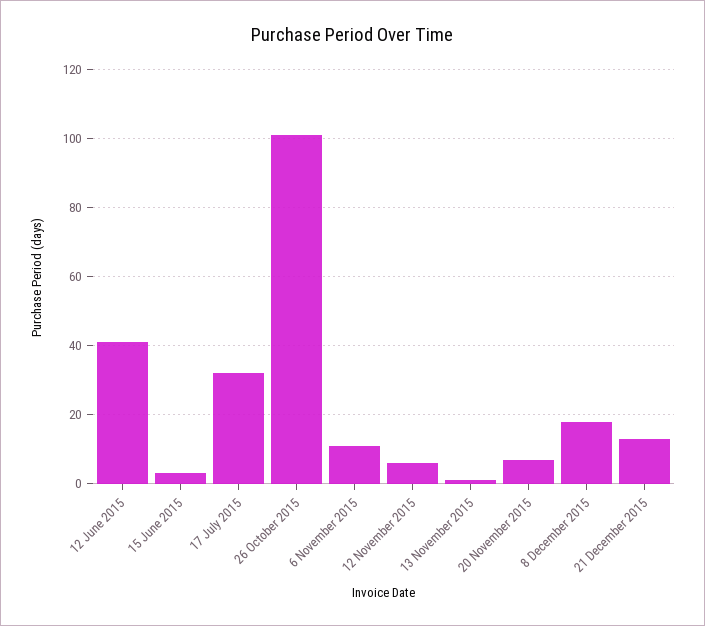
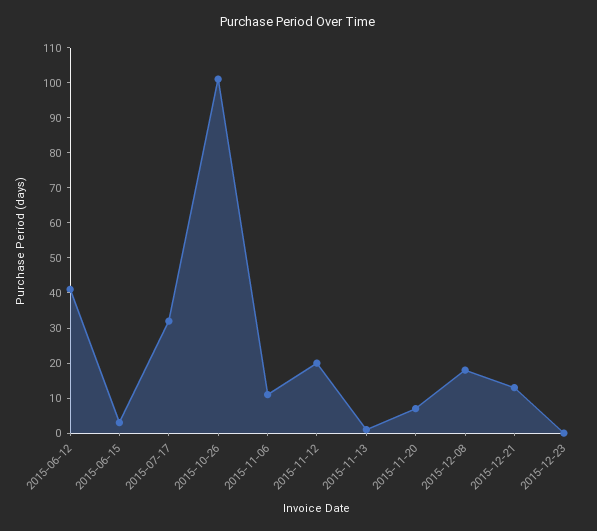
12 November 2015: 5 -> 20
2015-12-23: none -> 0

